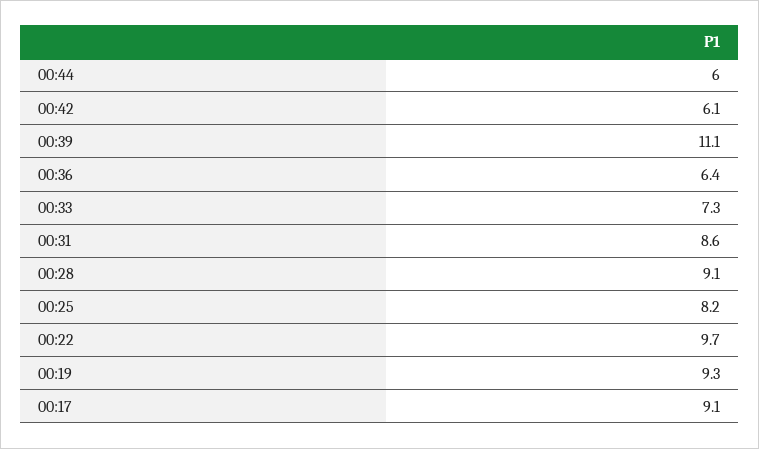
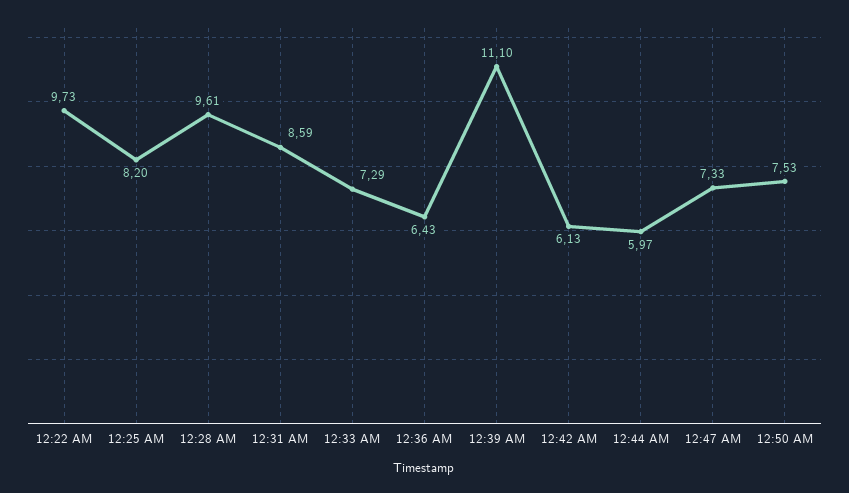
00:28: 9.1 -> 9.61
00:19: 9.3 -> none
00:17: 9.1 -> none
12:47 AM: none -> 7.33
12:50 AM: none -> 7.53

